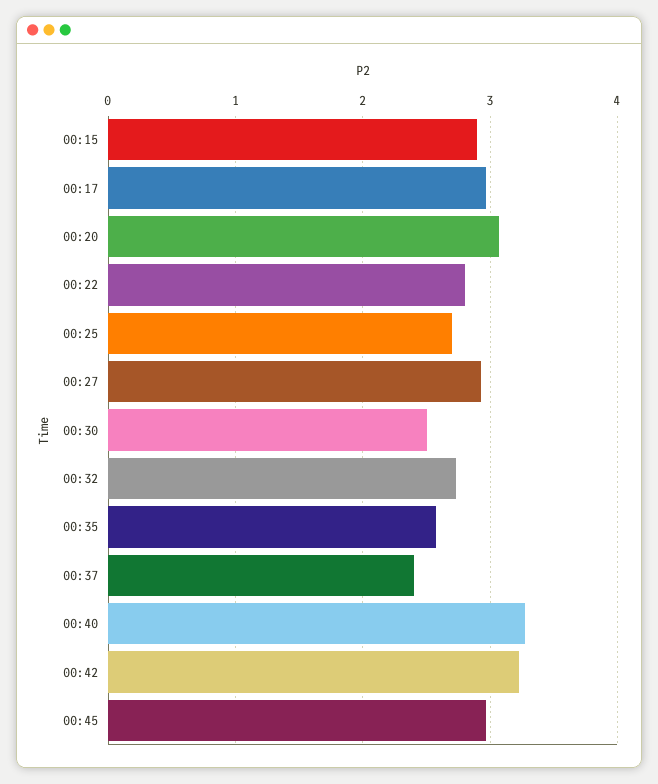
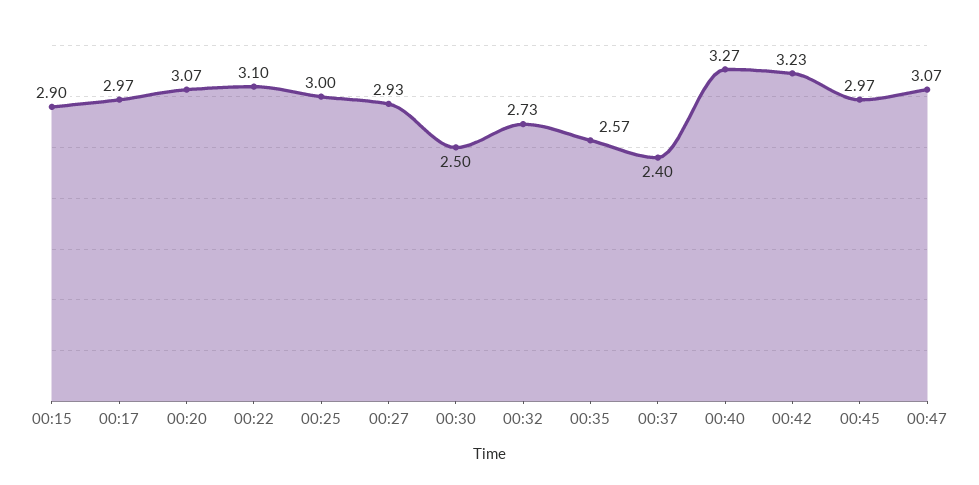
00:22: 2.8 -> 3.1
00:25: 2.7 -> 3
00:47: none -> 3.07

